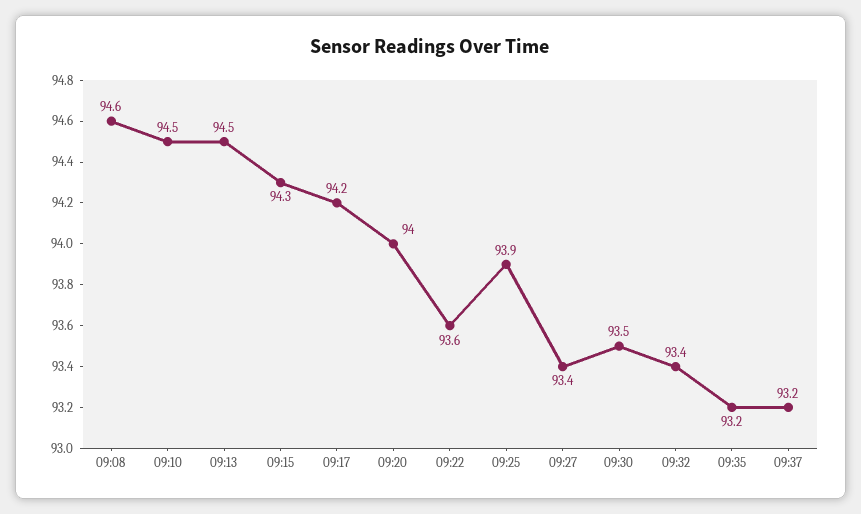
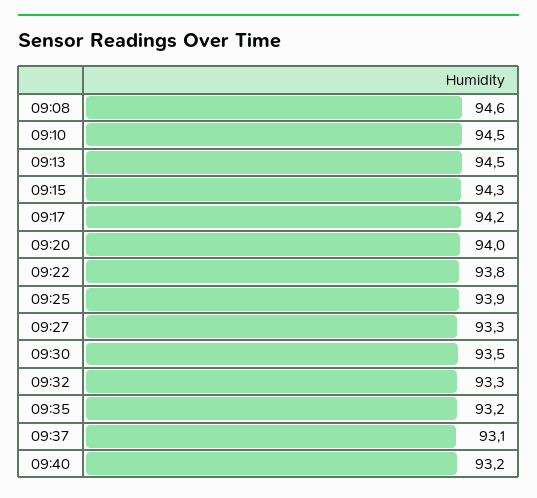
09:22: 93.6 -> 93.8
09:27: 93.4 -> 93.3
09:32: 93.4 -> 93.3
09:37: 93.2 -> 93.1
09:40: none -> 93.2

